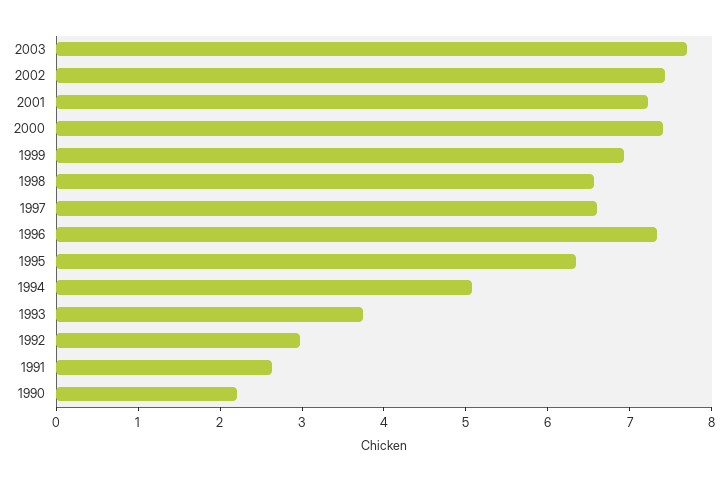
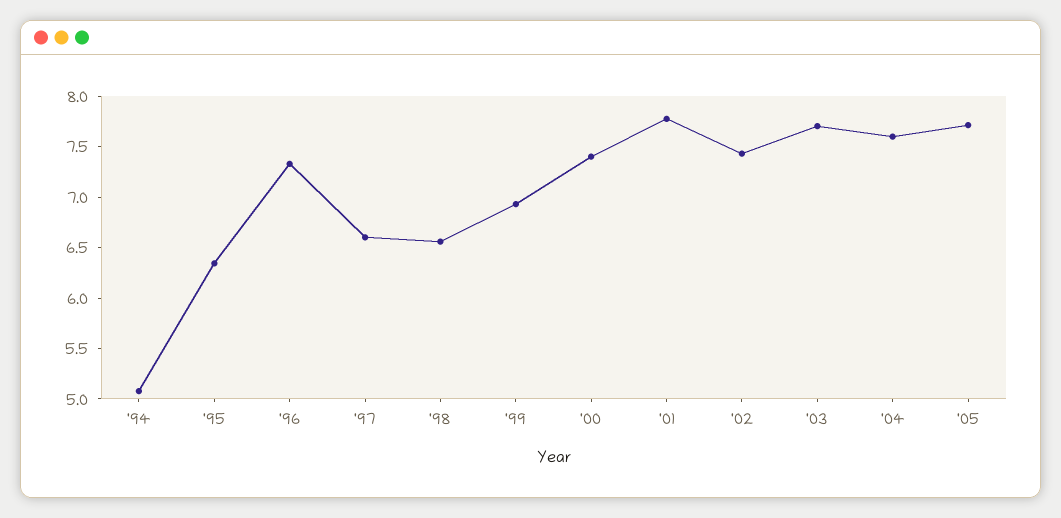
2001: 7.2 -> 7.8
1993: 3.8 -> none
1992: 3 -> none
1991: 2.6 -> none
1990: 2.2 -> none
'04: none -> 7.6
'05: none -> 7.7

